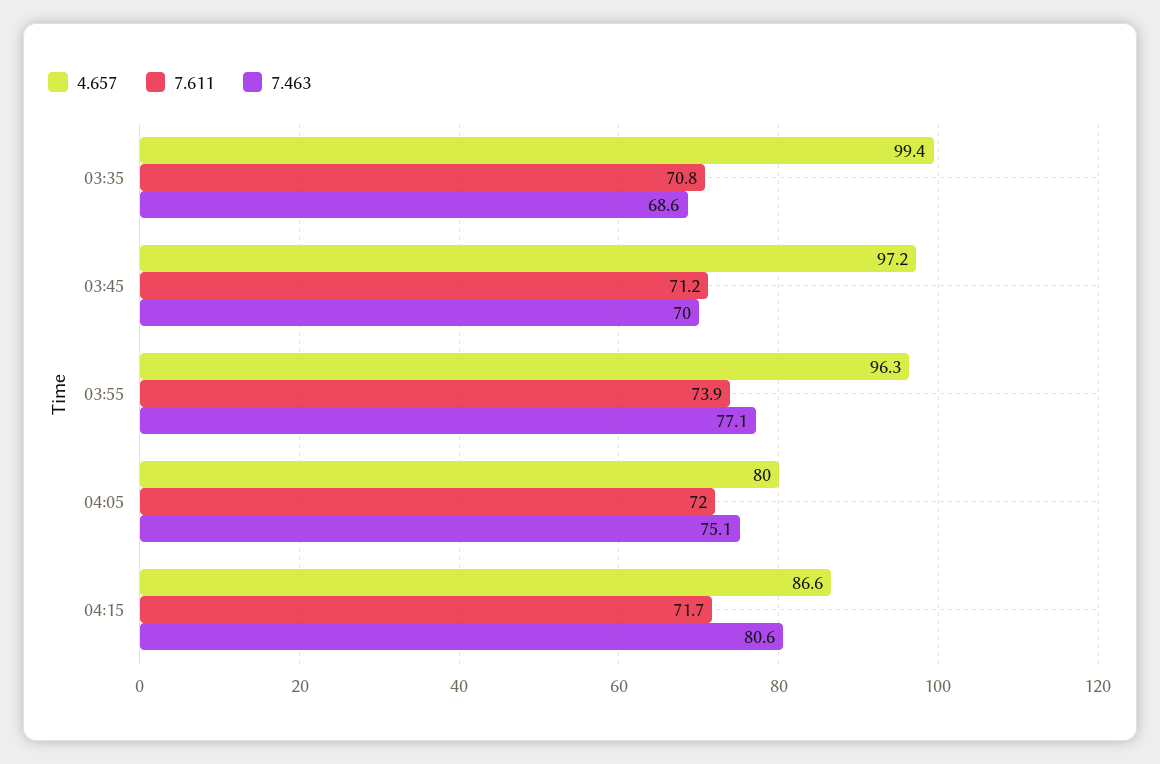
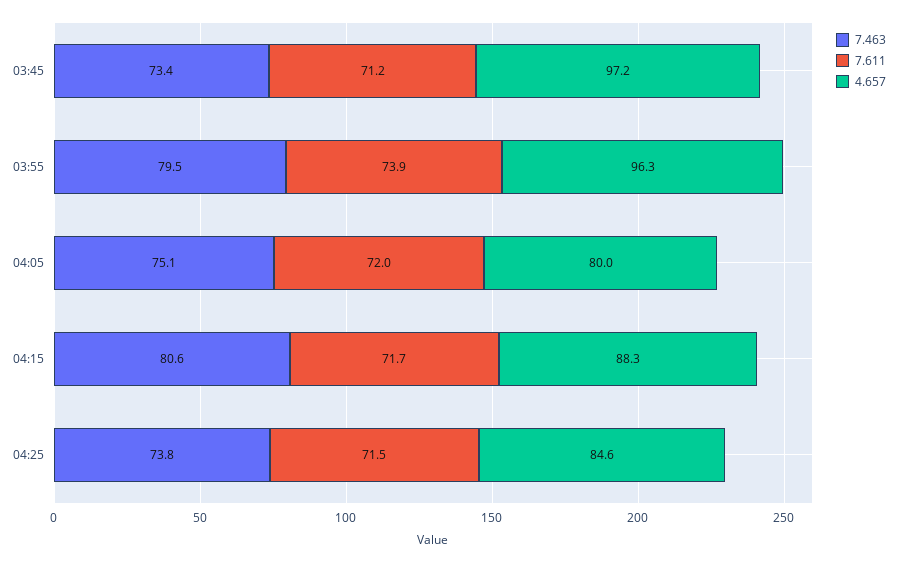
4.657, 03:35: 99.4 -> none
7.611, 03:35: 70.8 -> none
7.463, 03:35: 68.6 -> none
7.463, 03:45: 70 -> 73.4
7.463, 03:55: 77.1 -> 79.5
4.657, 04:15: 86.6 -> 88.3
7.463, 04:25: none -> 73.8
7.611, 04:25: none -> 71.5
4.657, 04:25: none -> 84.6

